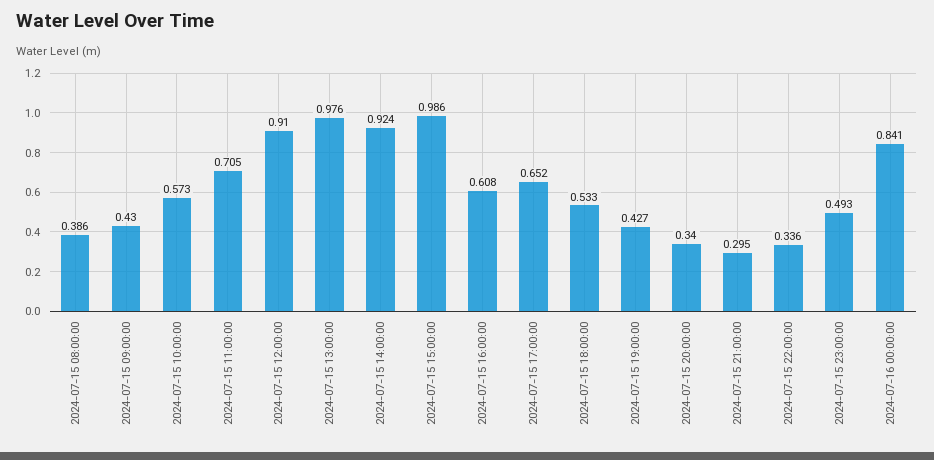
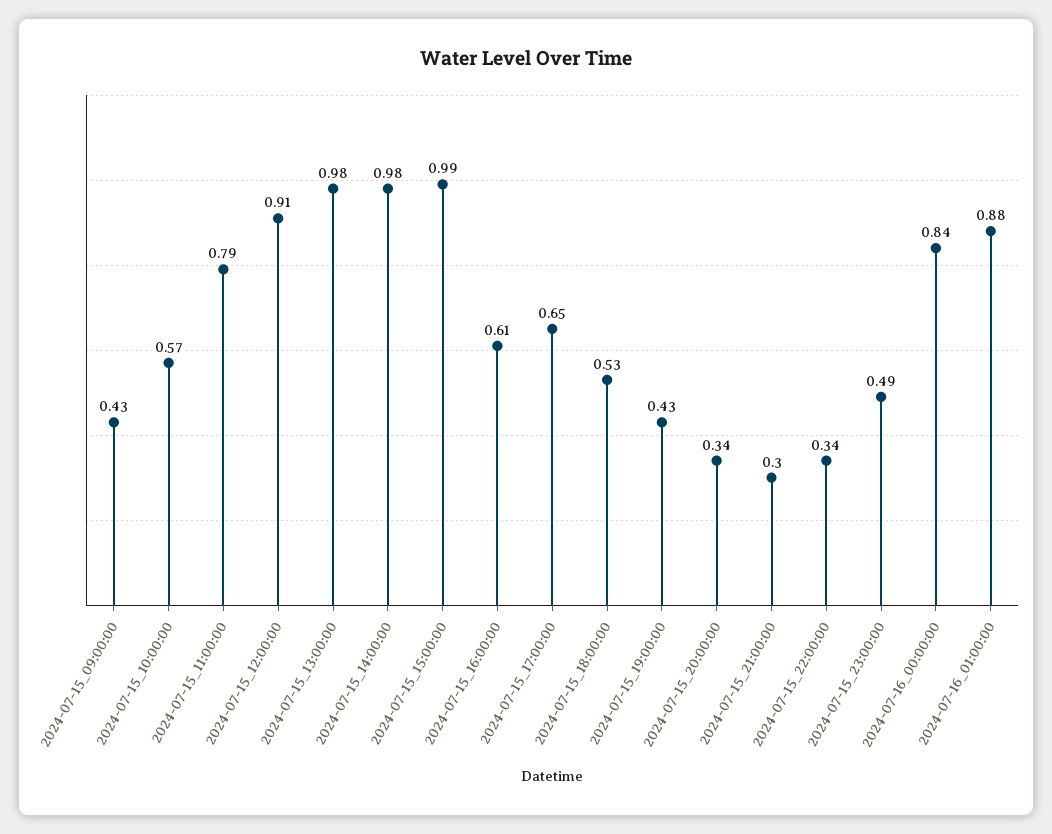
2024-07-15 08:00:00: 0.386 -> none
2024-07-15 11:00:00: 0.705 -> 0.79
2024-07-15 14:00:00: 0.924 -> 0.98
2024-07-16_01:00:00: none -> 0.88

